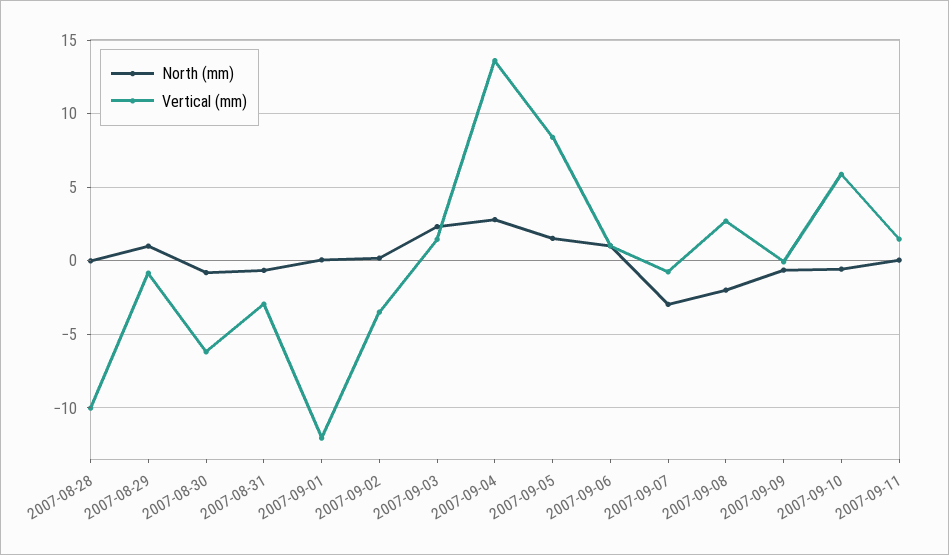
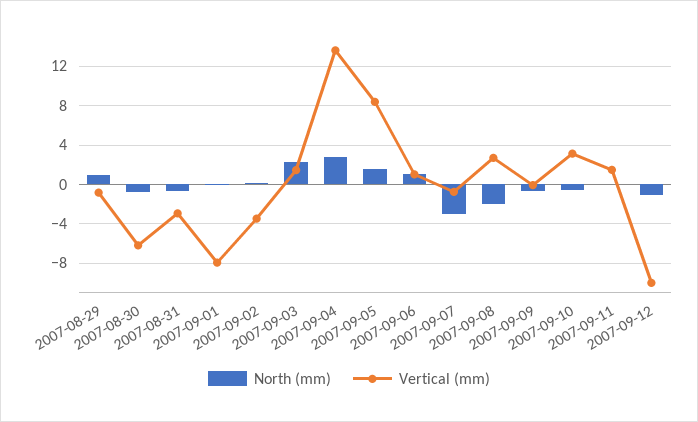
North (mm), 2007-08-28: 0 -> none
Vertical (mm), 2007-08-28: -10 -> none
Vertical (mm), 2007-09-01: -12 -> -8
Vertical (mm), 2007-09-10: 6 -> 3
North (mm), 2007-09-12: none -> -1
Vertical (mm), 2007-09-12: none -> -10

